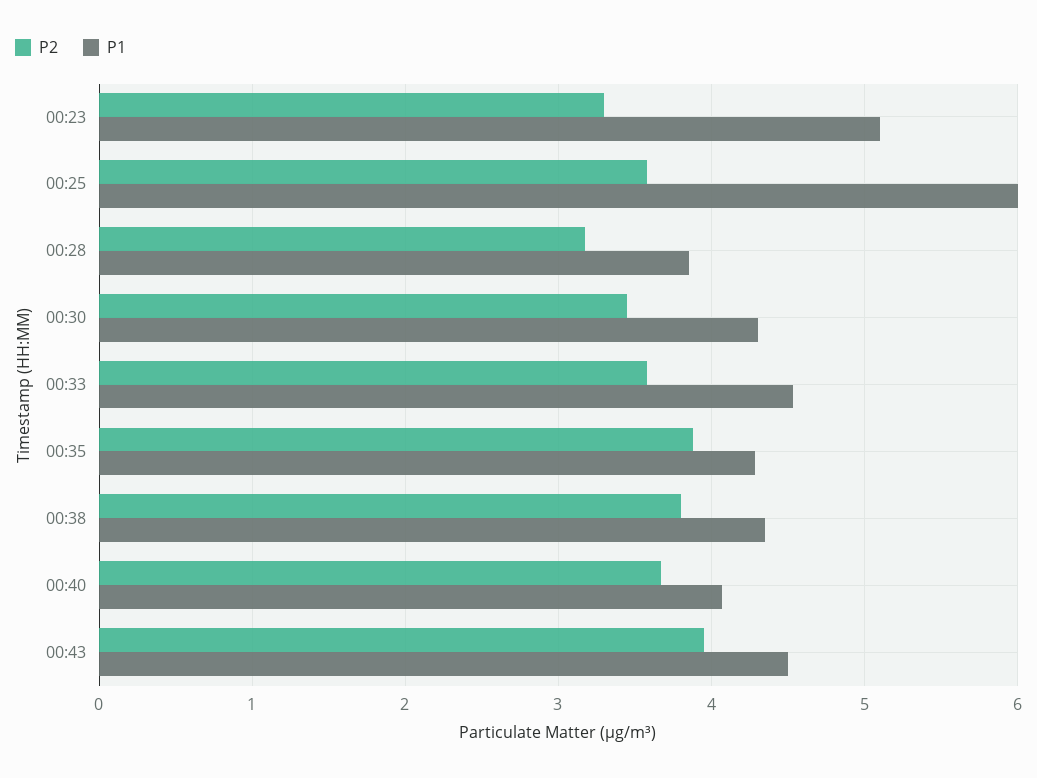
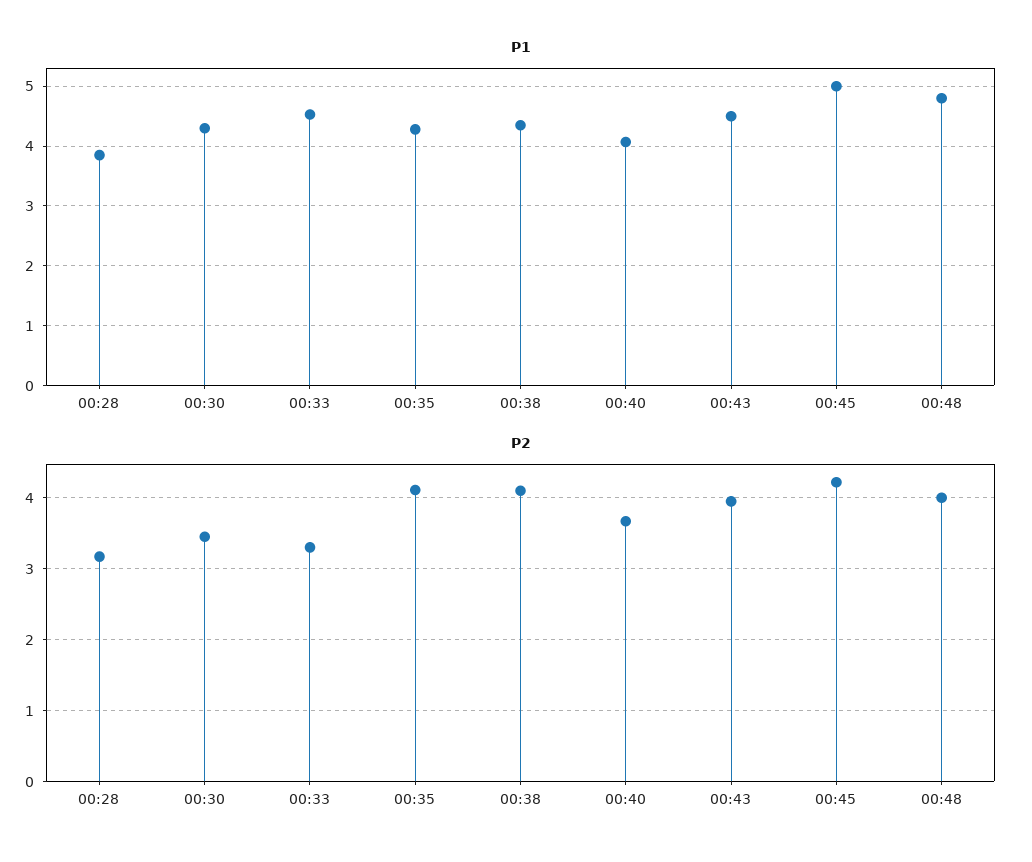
P2, 00:23: 3.3 -> none
P1, 00:23: 5.1 -> none
P2, 00:25: 3.6 -> none
P1, 00:25: 6 -> none
P2, 00:33: 3.6 -> 3.3
P2, 00:35: 3.9 -> 4.1
P2, 00:38: 3.8 -> 4.1
P1, 00:45: none -> 5
P1, 00:48: none -> 4.8
P2, 00:45: none -> 4.2
P2, 00:48: none -> 4

